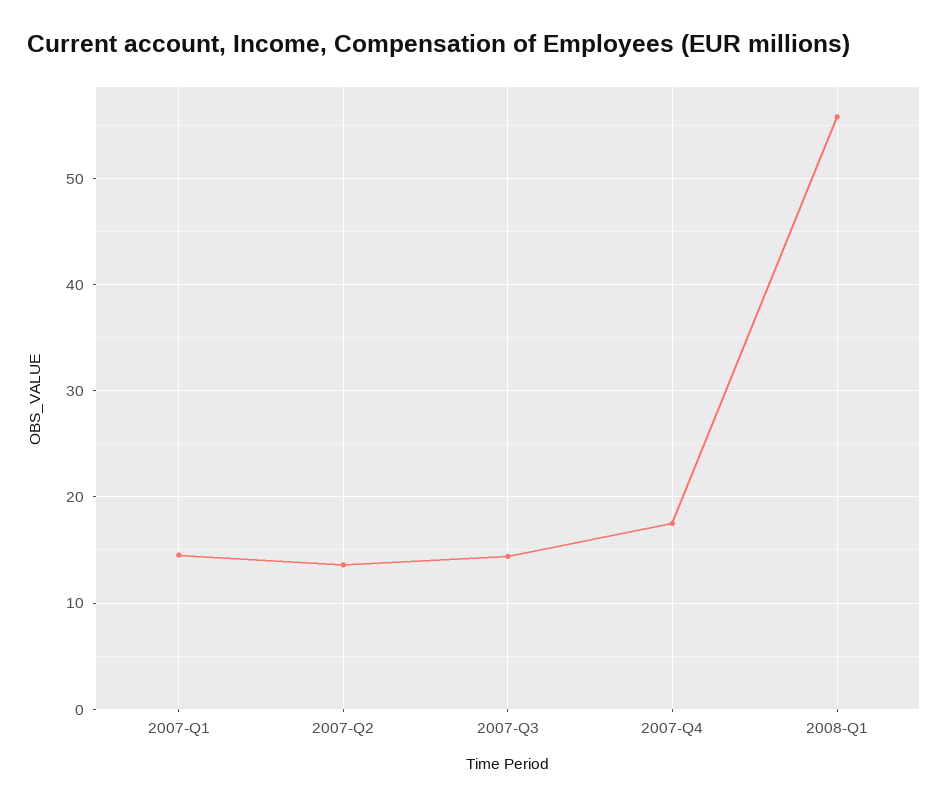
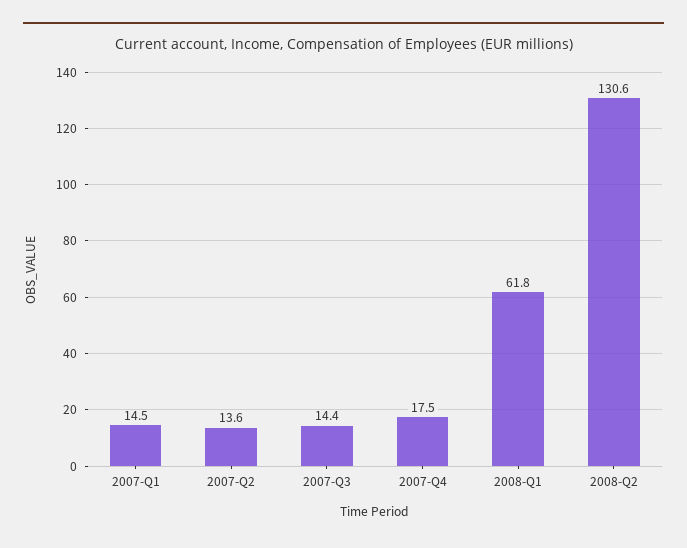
2008-Q1: 56 -> 61.8
2008-Q2: none -> 130.6

